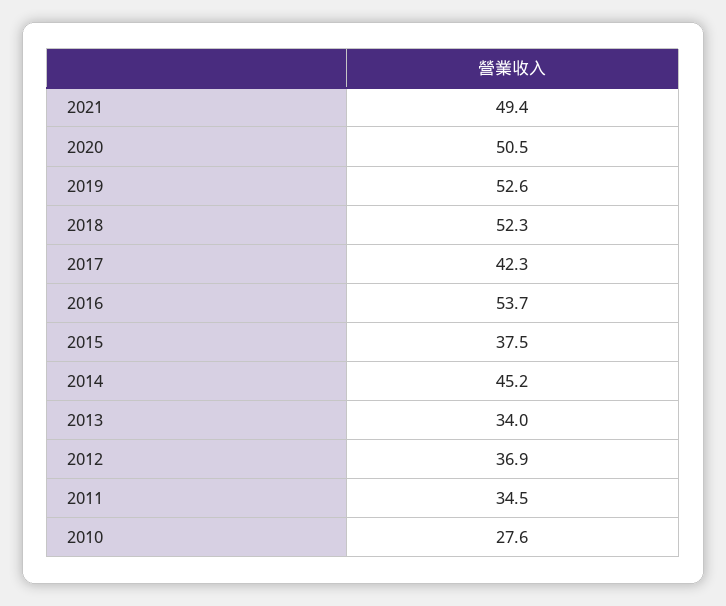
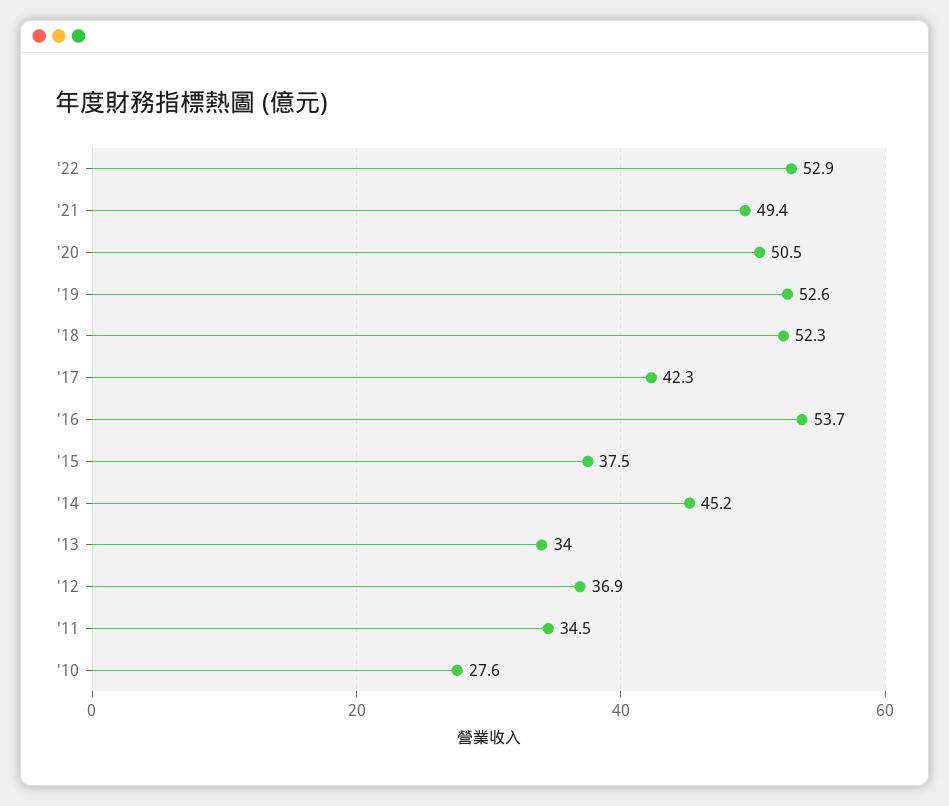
'22: none -> 52.9

